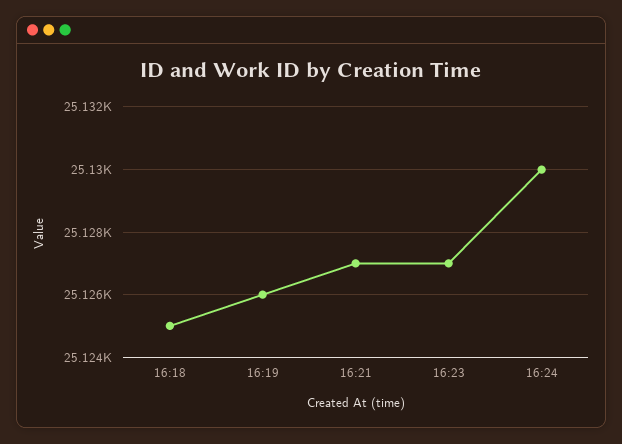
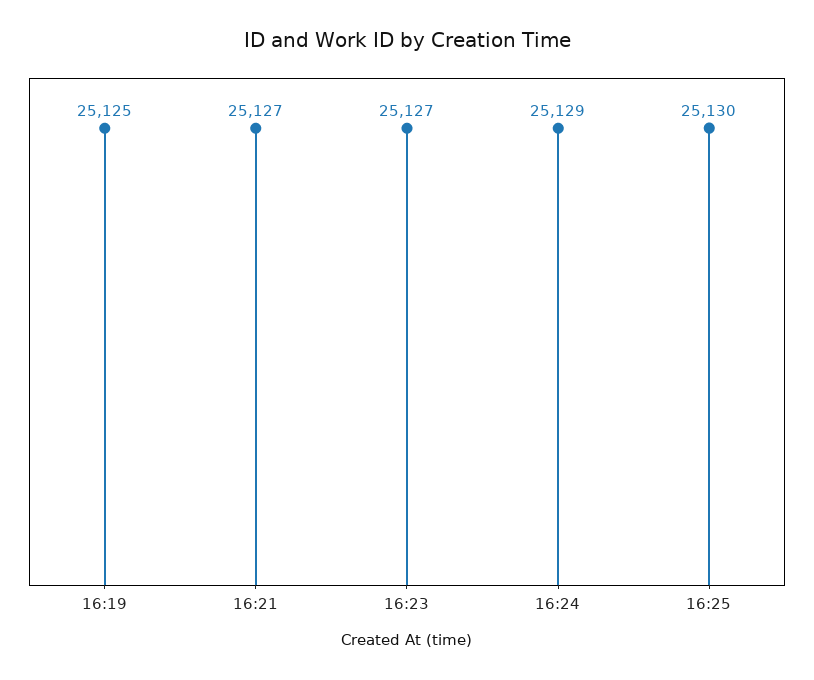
16:18: 25125 -> none
16:19: 25126 -> 25125
16:24: 25130 -> 25129
16:25: none -> 25130

